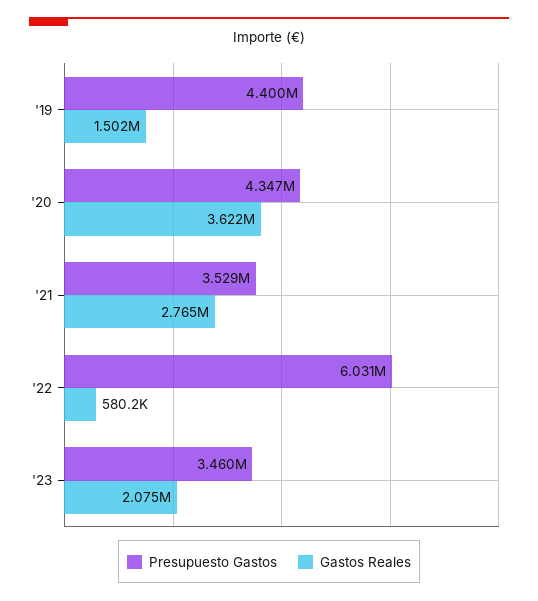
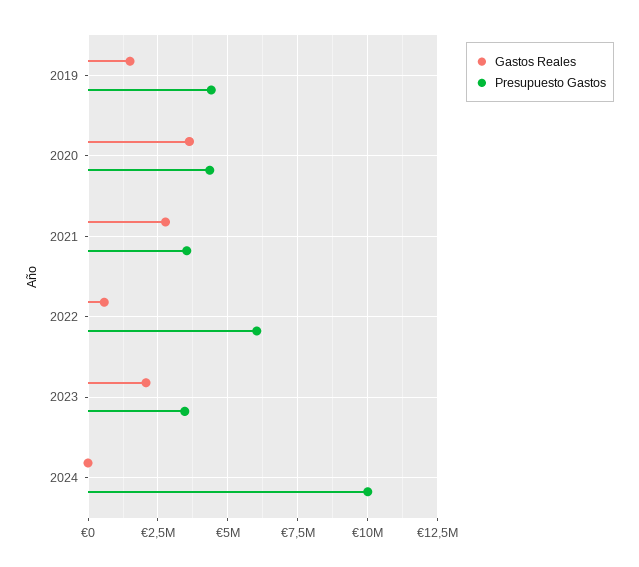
Gastos Reales, 2024: none -> 0
Presupuesto Gastos, 2024: none -> 10000000

